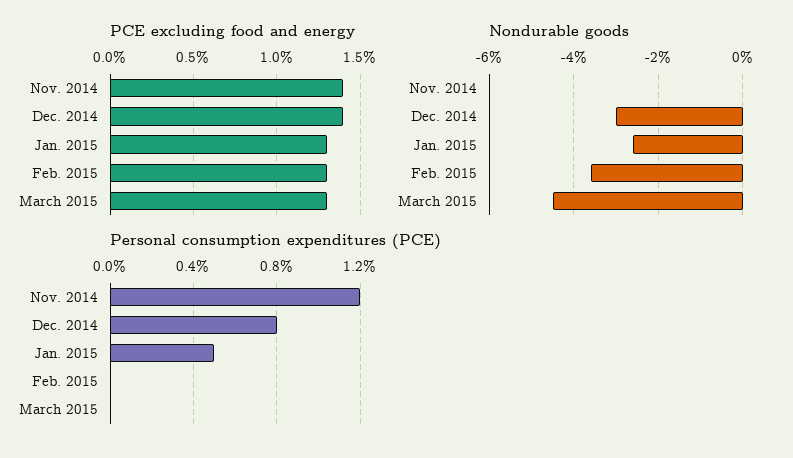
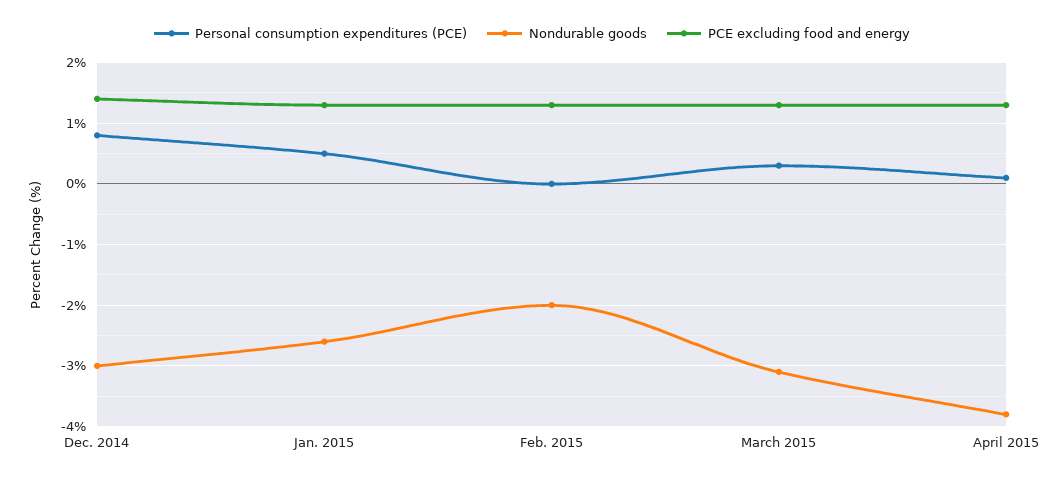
PCE excluding food and energy, Nov. 2014: 1.4 -> none
Nondurable goods, Nov. 2014: 0 -> none
Nondurable goods, Feb. 2015: -3.5 -> -2
Nondurable goods, March 2015: -4.5 -> -3.1
Personal consumption expenditures (PCE), Nov. 2014: 1.2 -> none
Personal consumption expenditures (PCE), March 2015: 0 -> 0.3
Personal consumption expenditures (PCE), April 2015: none -> 0.1
Nondurable goods, April 2015: none -> -3.8
PCE excluding food and energy, April 2015: none -> 1.3

